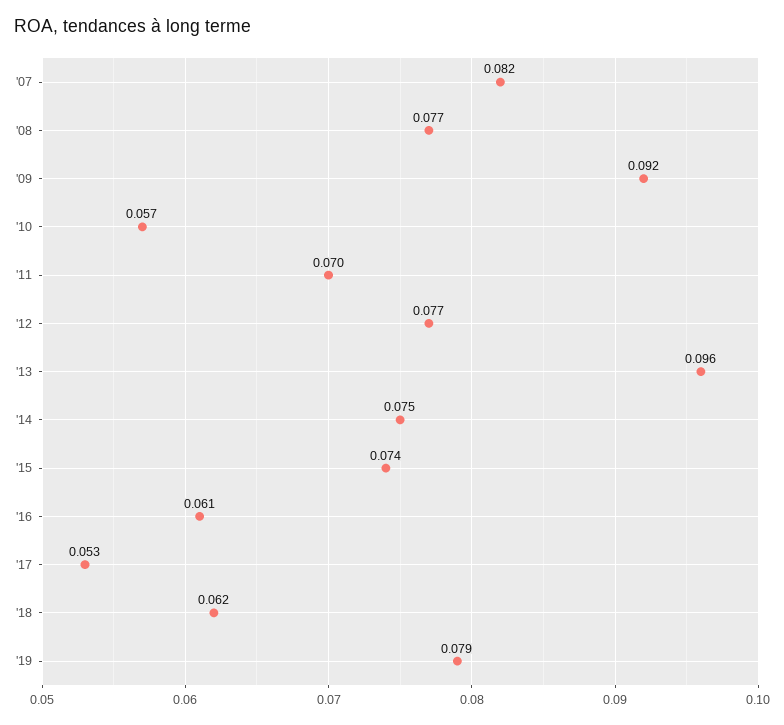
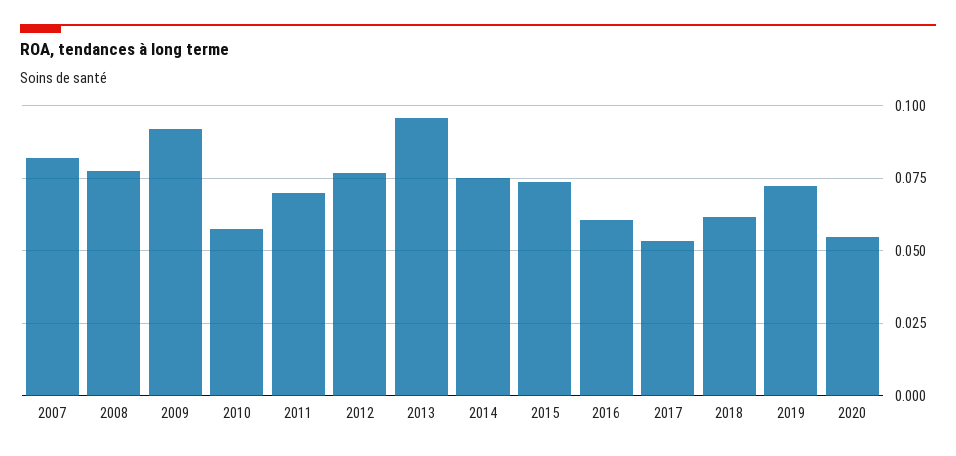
'19: 0.079 -> 0.0725
2020: none -> 0.055

